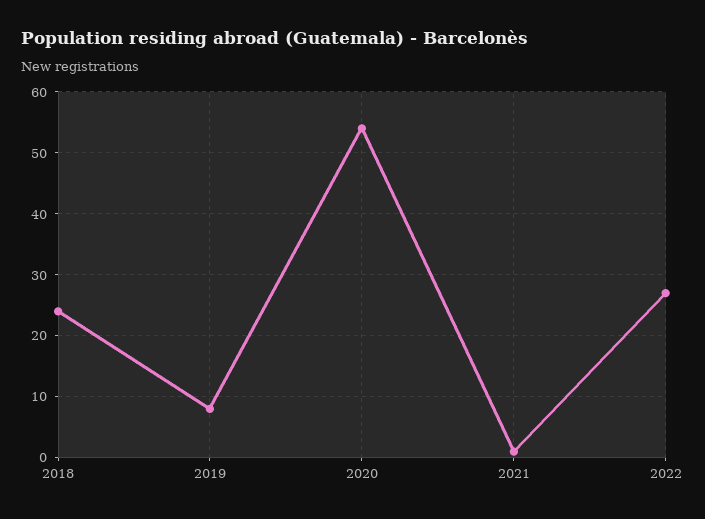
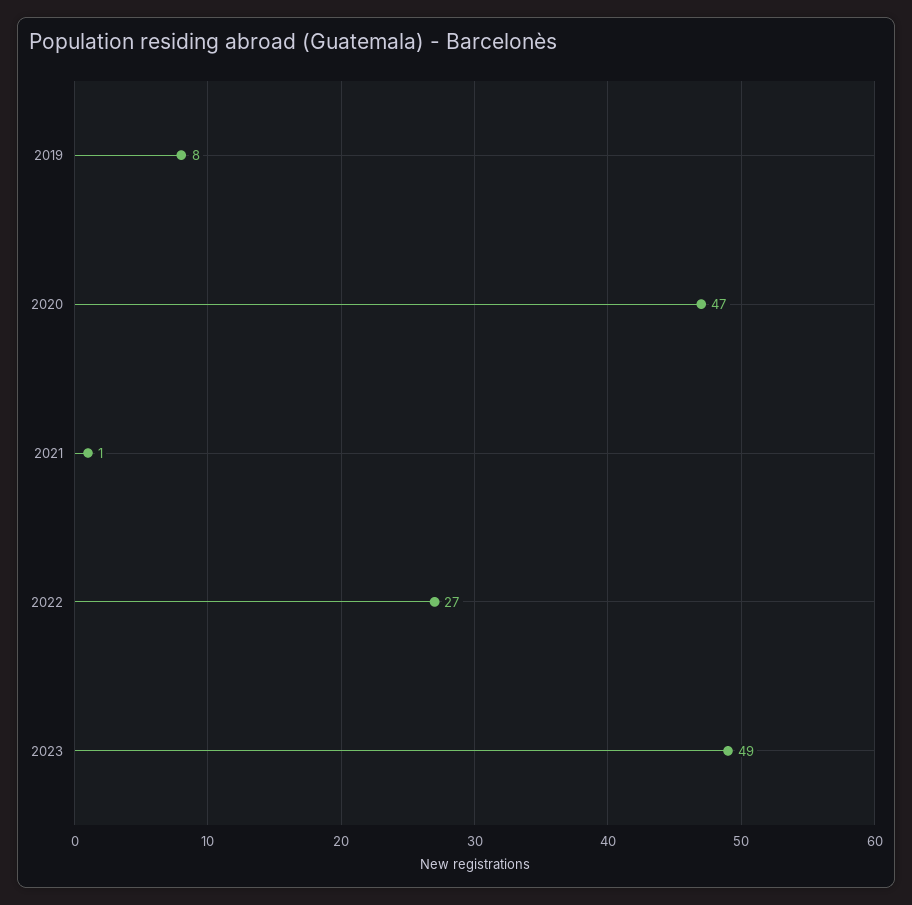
2018: 24 -> none
2020: 54 -> 47
2023: none -> 49

